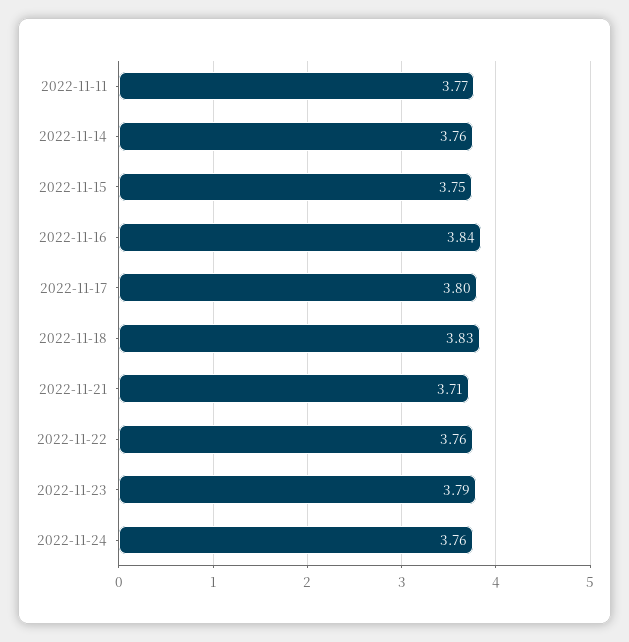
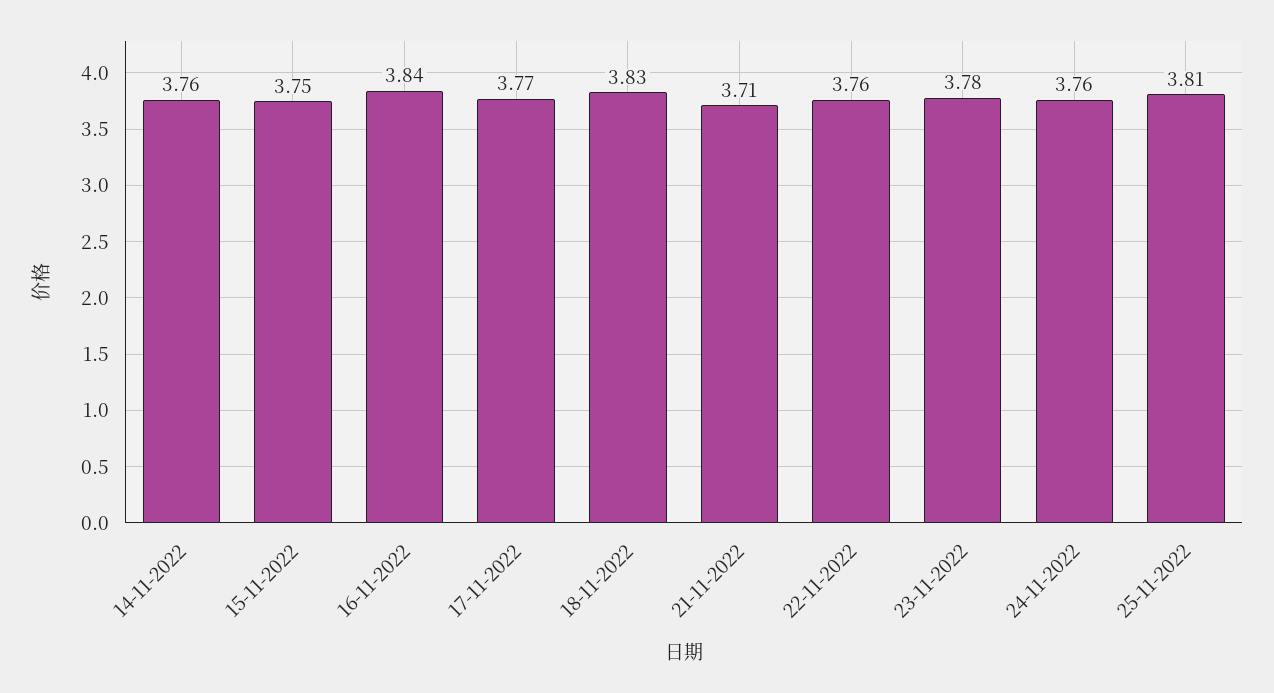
2022-11-11: 3.77 -> none
2022-11-17: 3.8 -> 3.77
2022-11-23: 3.79 -> 3.78
25-11-2022: none -> 3.81

